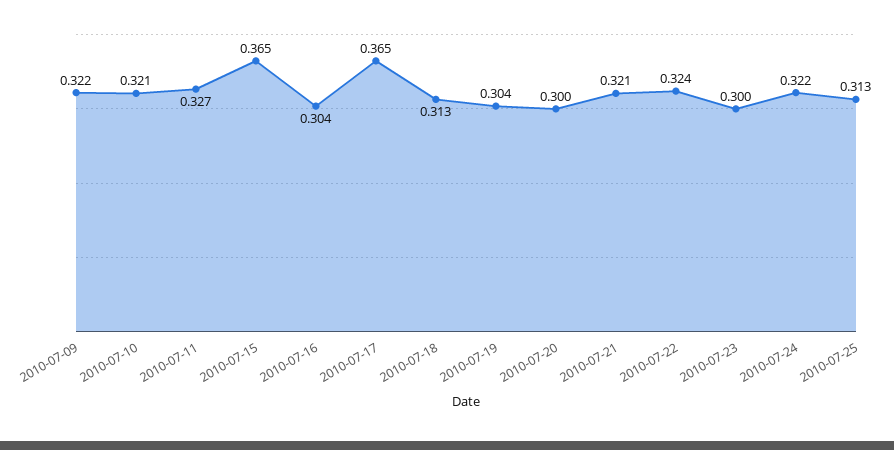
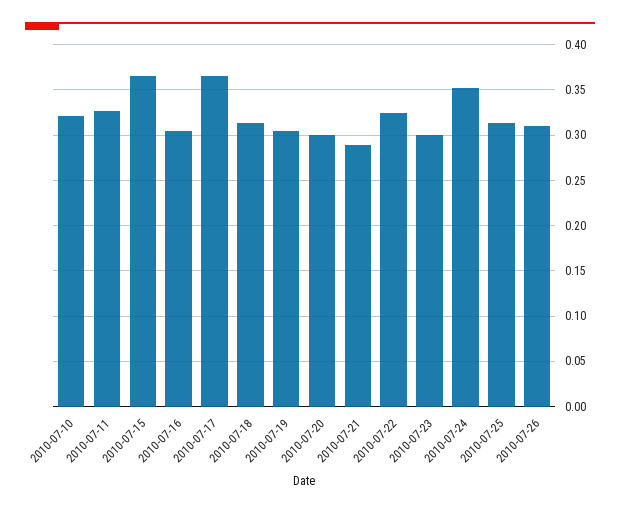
2010-07-09: 0.322 -> none
2010-07-21: 0.321 -> 0.29
2010-07-24: 0.322 -> 0.35
2010-07-26: none -> 0.31

